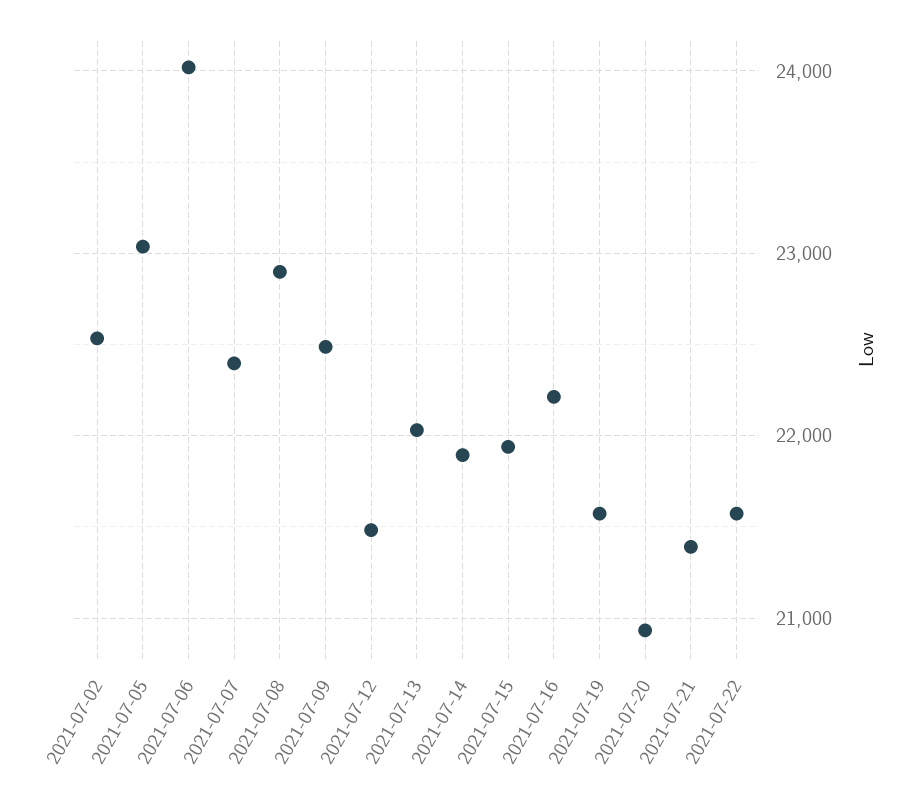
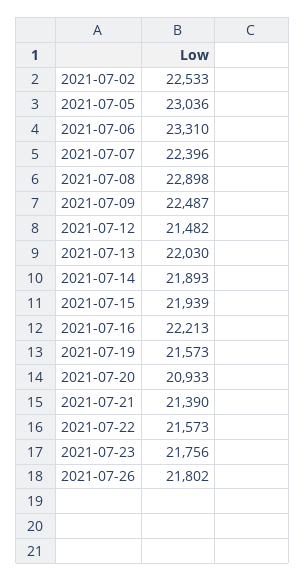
2021-07-06: 24000 -> 23310
2021-07-23: none -> 21756
2021-07-26: none -> 21802

